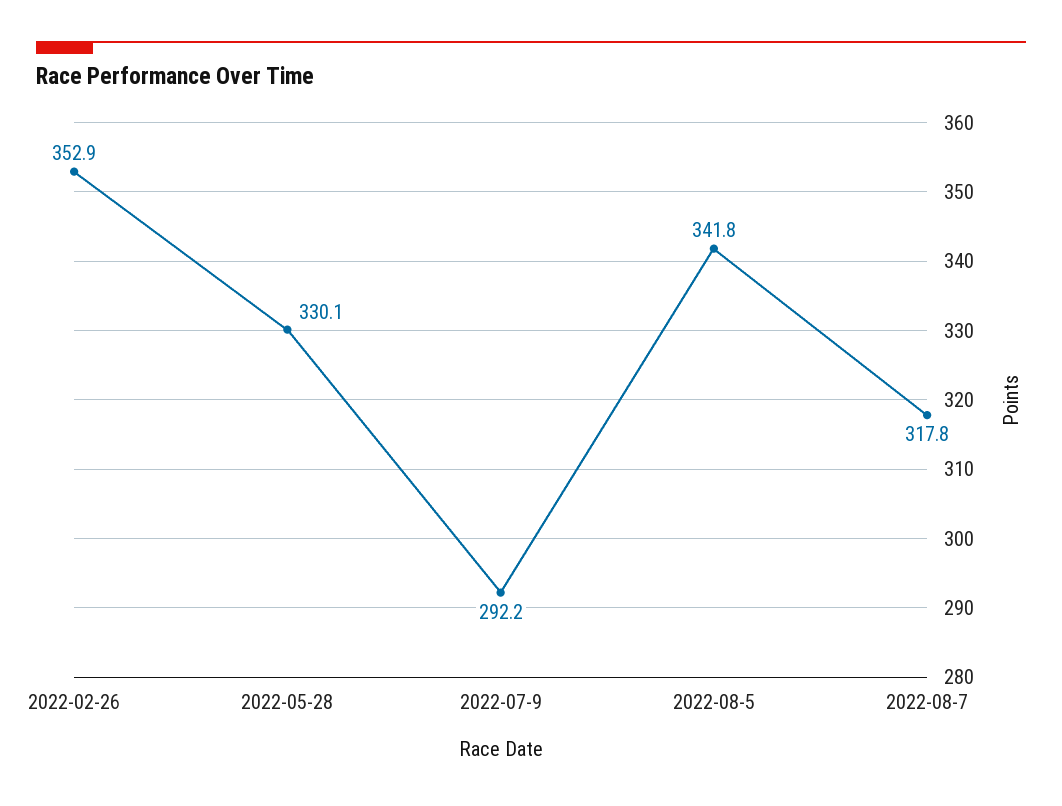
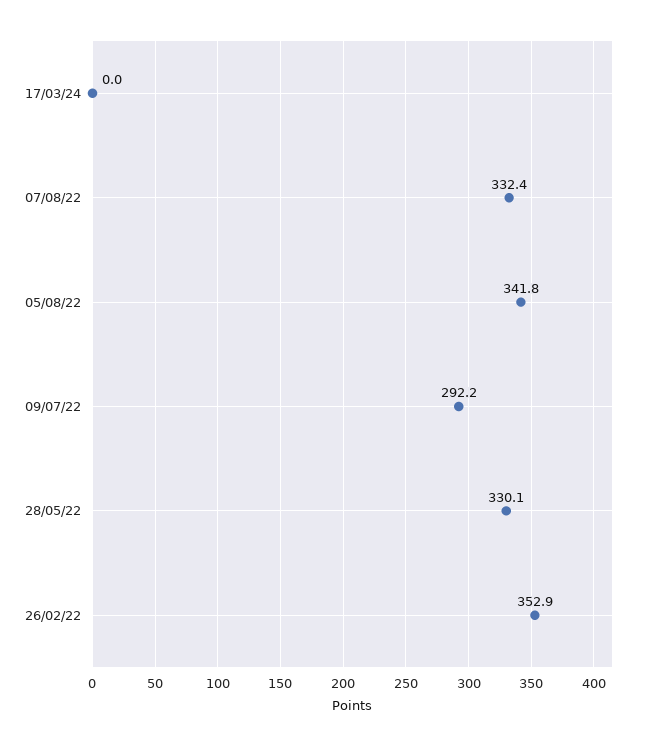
2022-08-7: 317.8 -> 332.4
17/03/24: none -> 0

